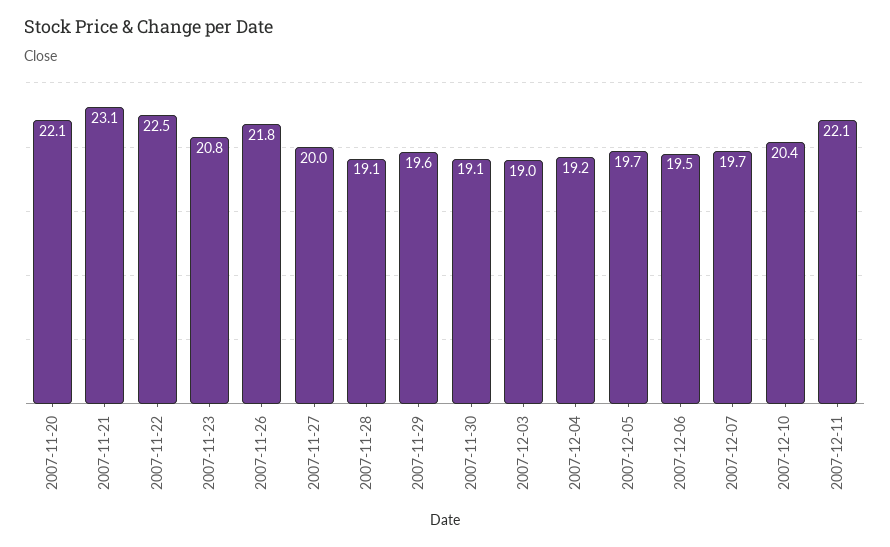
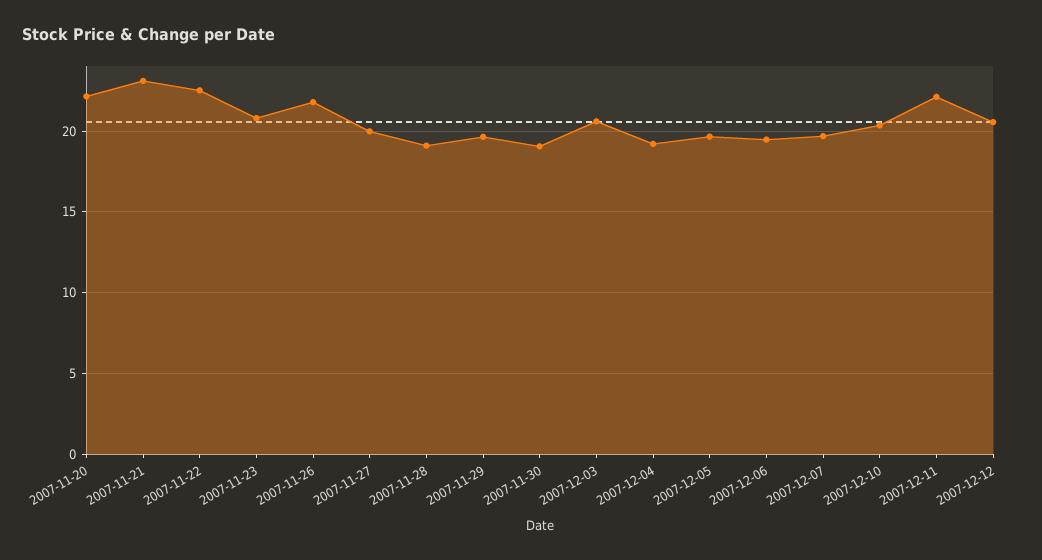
2007-12-03: 19 -> 20.5
2007-12-12: none -> 20.5

